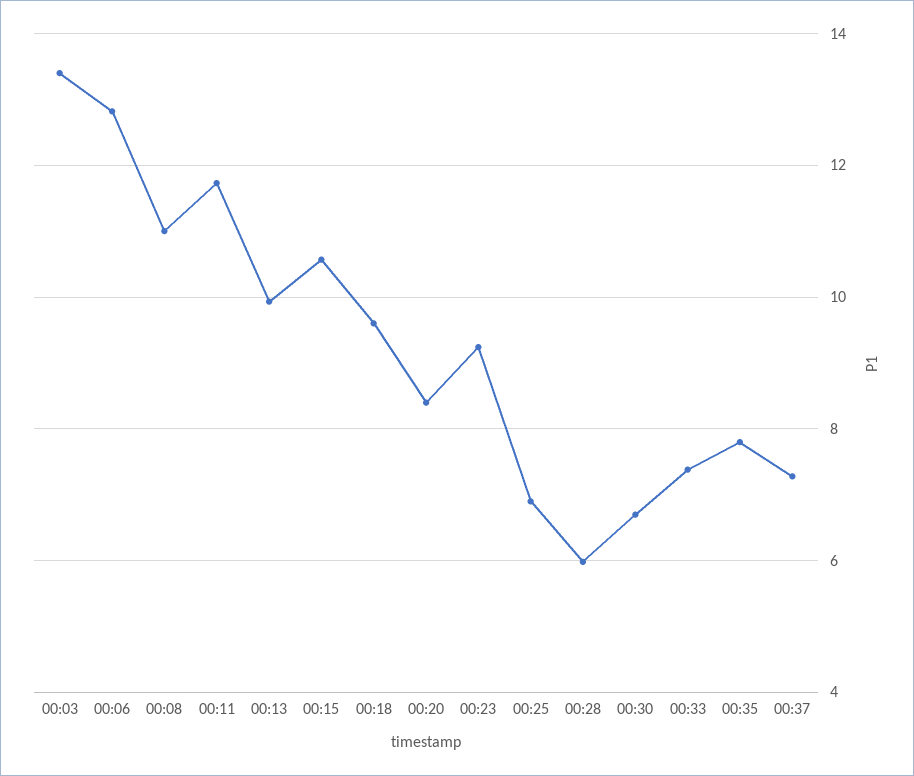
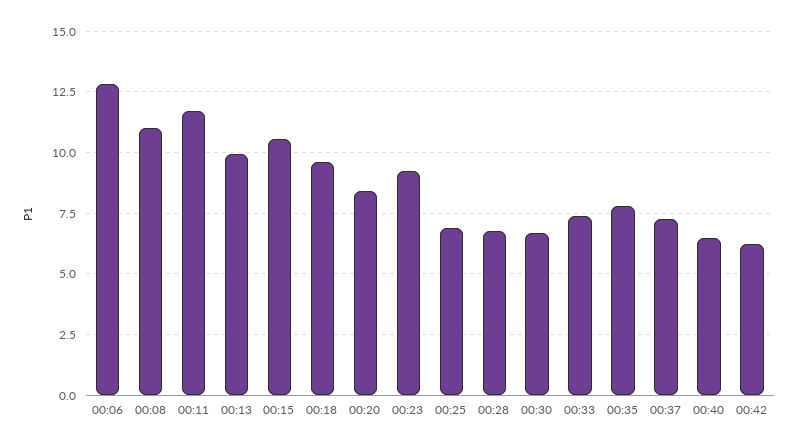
00:03: 13.4 -> none
00:28: 6 -> 6.75
00:40: none -> 6.5
00:42: none -> 6.25

